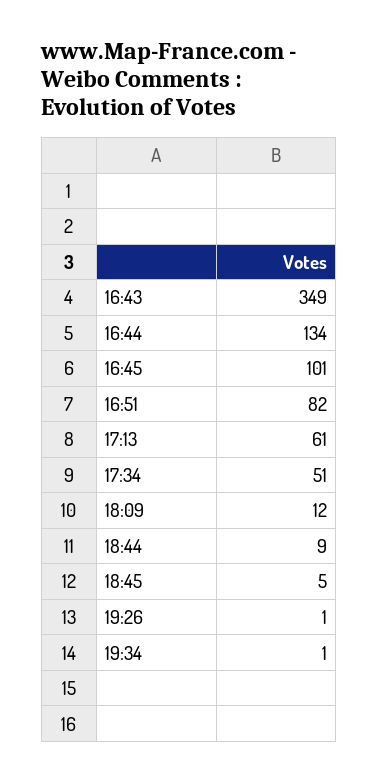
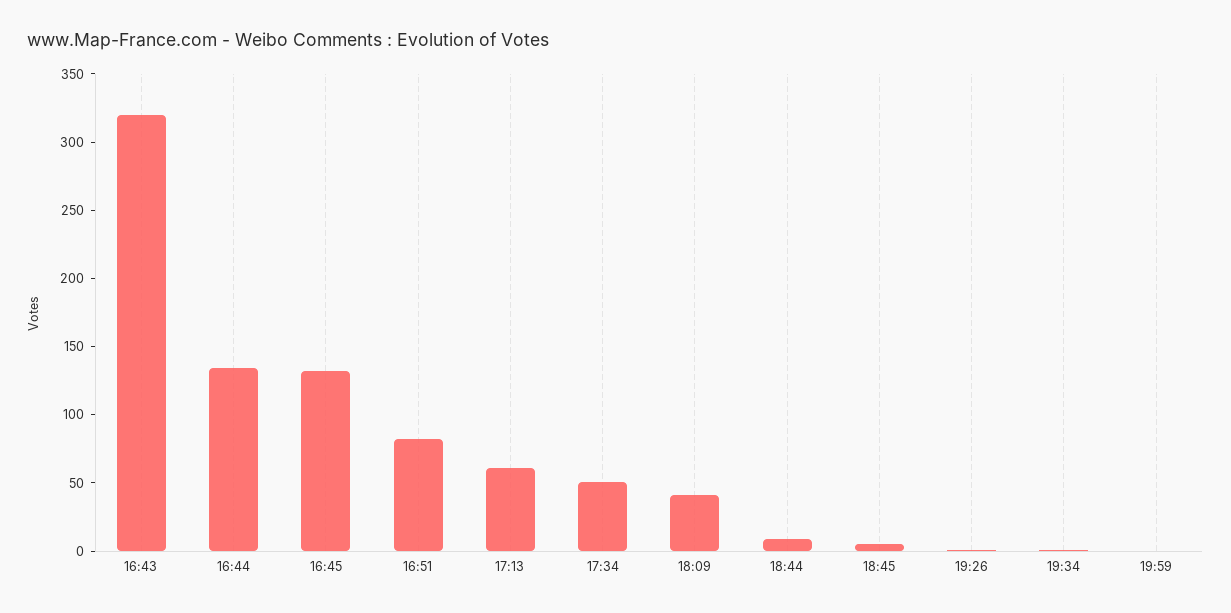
16:43: 349 -> 320
16:45: 101 -> 130
18:09: 12 -> 40
19:59: none -> 0

